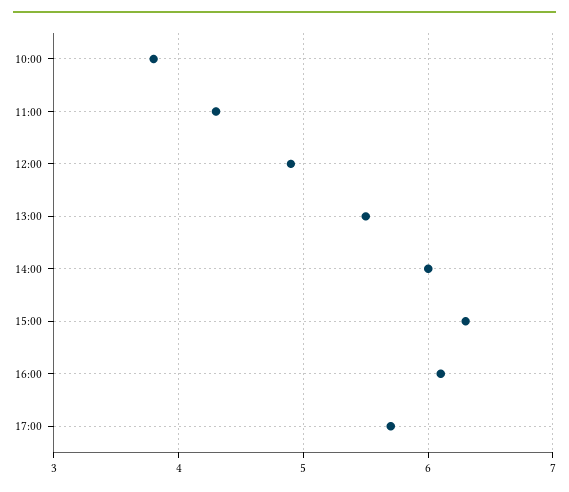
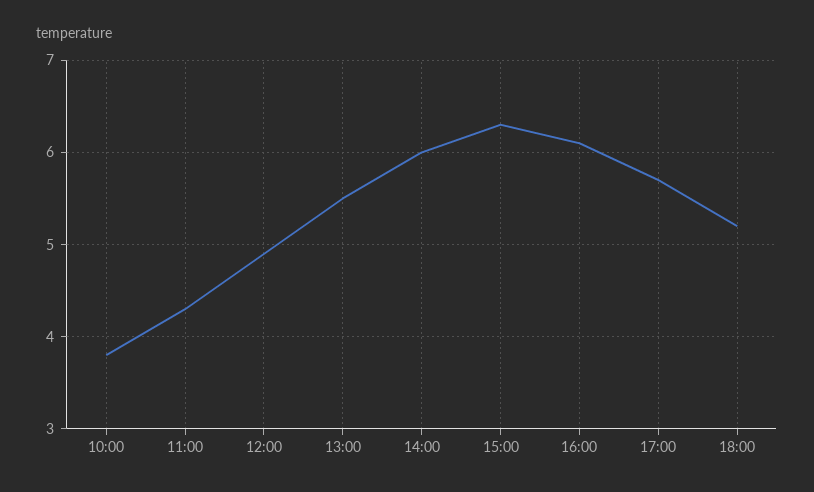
18:00: none -> 5.2

